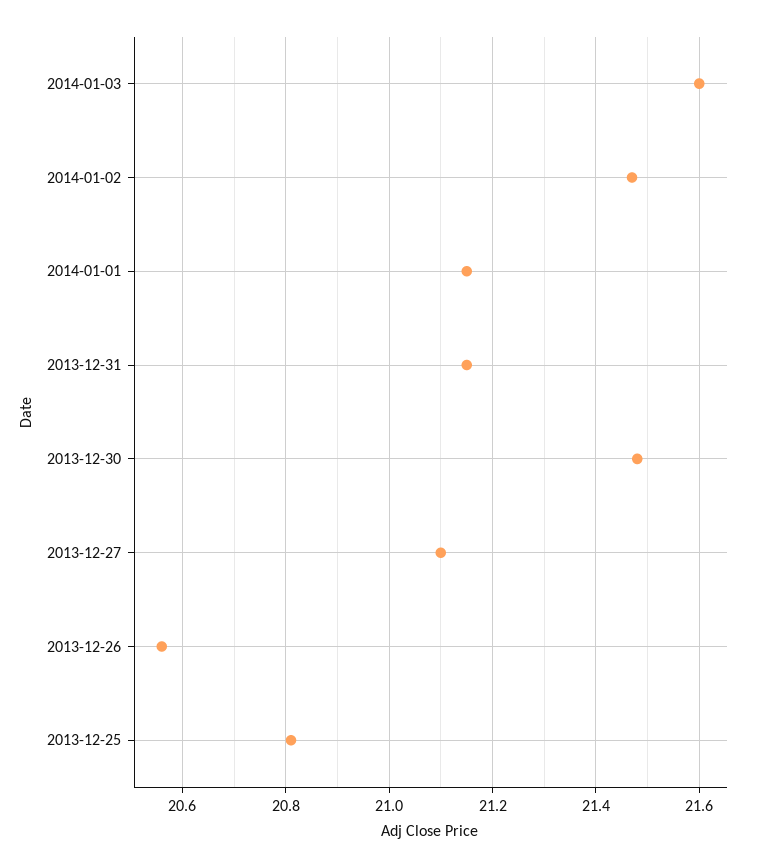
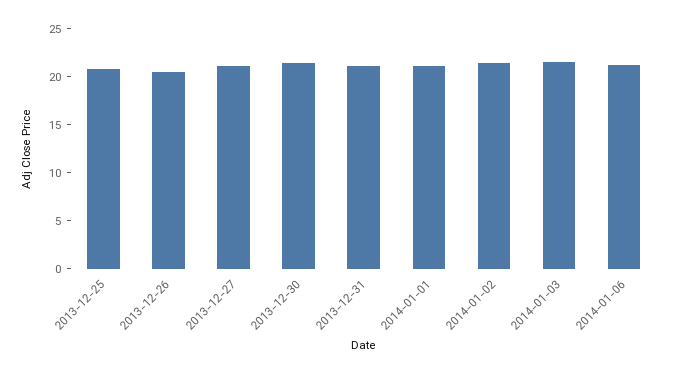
2014-01-06: none -> 21

